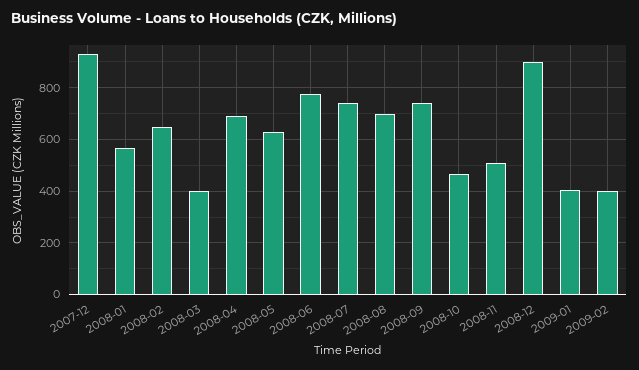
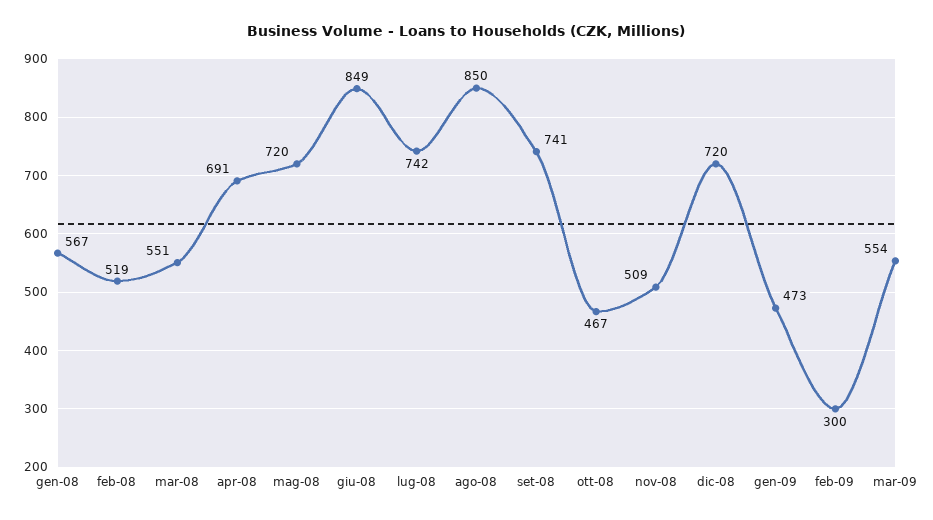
2007-12: 925 -> none
2008-02: 650 -> 519
2008-03: 400 -> 551
2008-05: 625 -> 720
2008-06: 775 -> 849
2008-08: 700 -> 850
2008-12: 900 -> 720
2009-01: 400 -> 473
2009-02: 400 -> 300
mar-09: none -> 554

